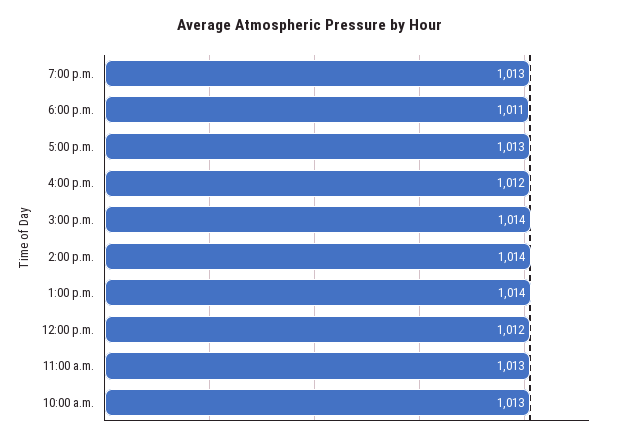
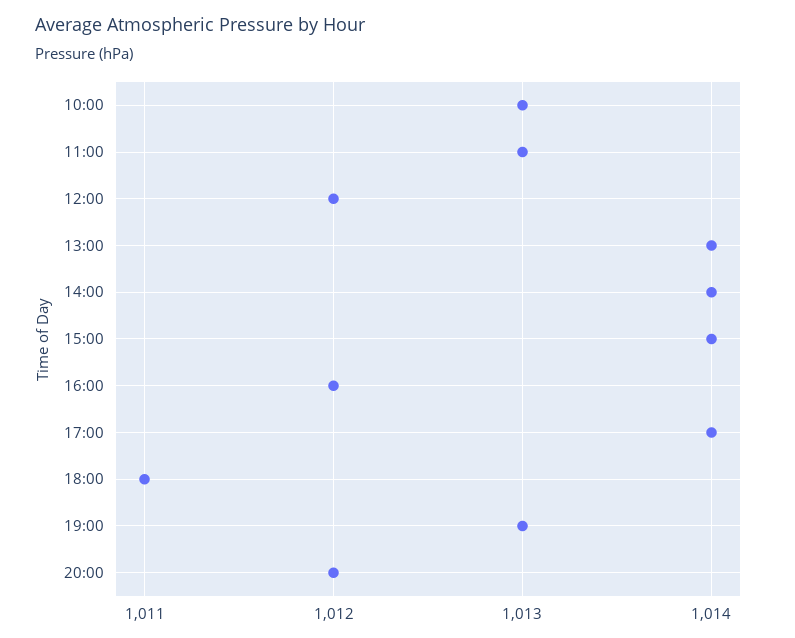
5:00 p.m.: 1013 -> 1014
20:00: none -> 1012

